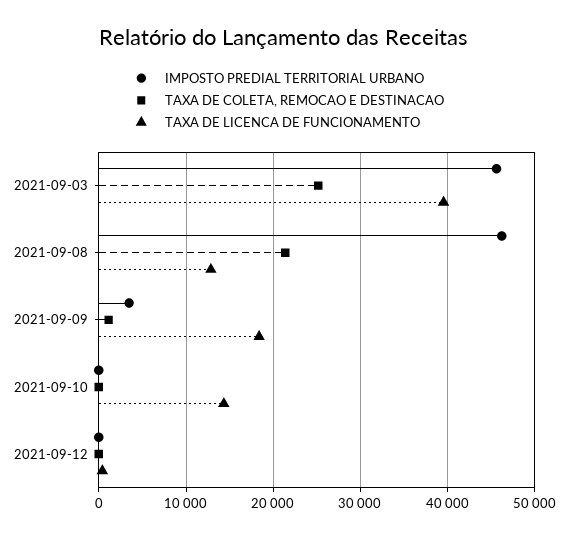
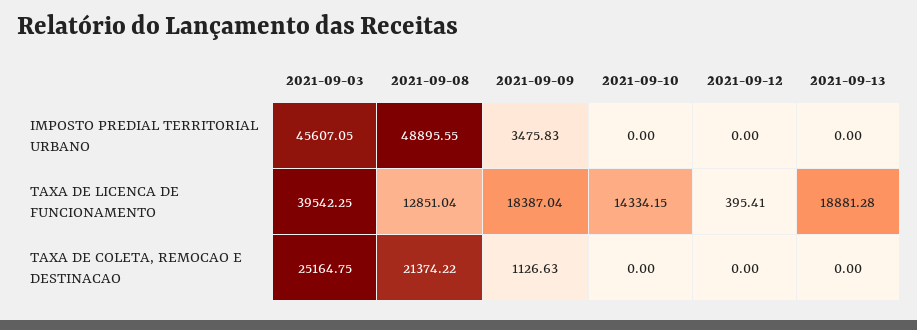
IMPOSTO PREDIAL TERRITORIAL URBANO, 2021-09-08: 46000 -> 48895.55
IMPOSTO PREDIAL TERRITORIAL URBANO, 2021-09-13: none -> 0
TAXA DE LICENCA DE FUNCIONAMENTO, 2021-09-13: none -> 18881.28
TAXA DE COLETA, REMOCAO E DESTINACAO, 2021-09-13: none -> 0

